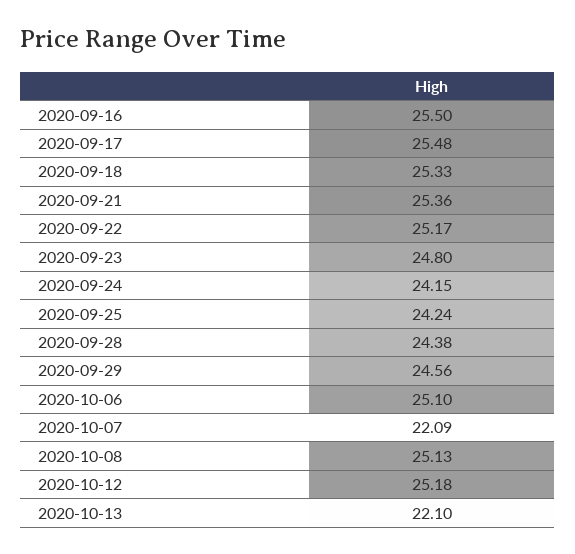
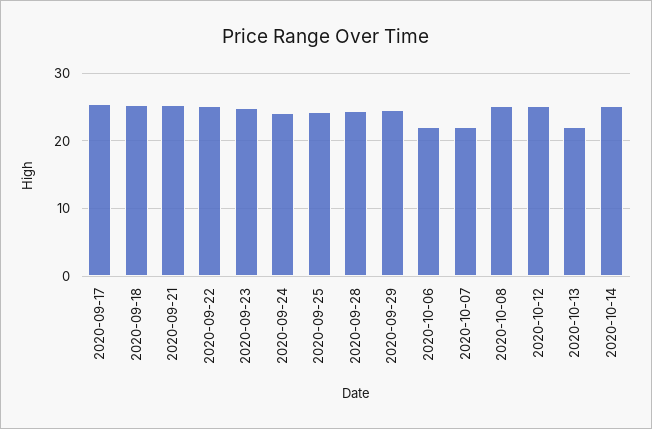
2020-09-16: 25.5 -> none
2020-10-06: 25.1 -> 22
2020-10-14: none -> 25

